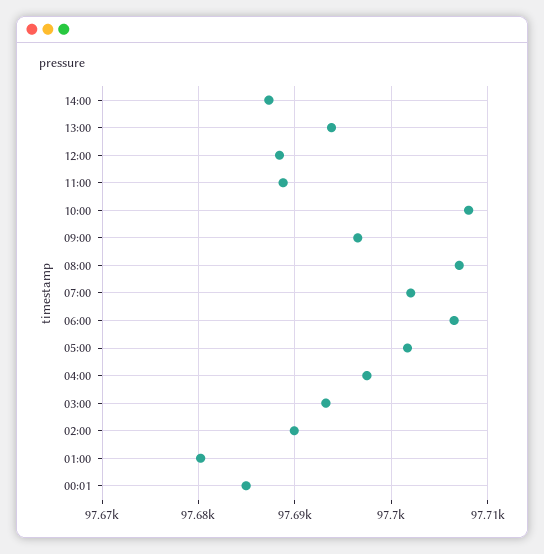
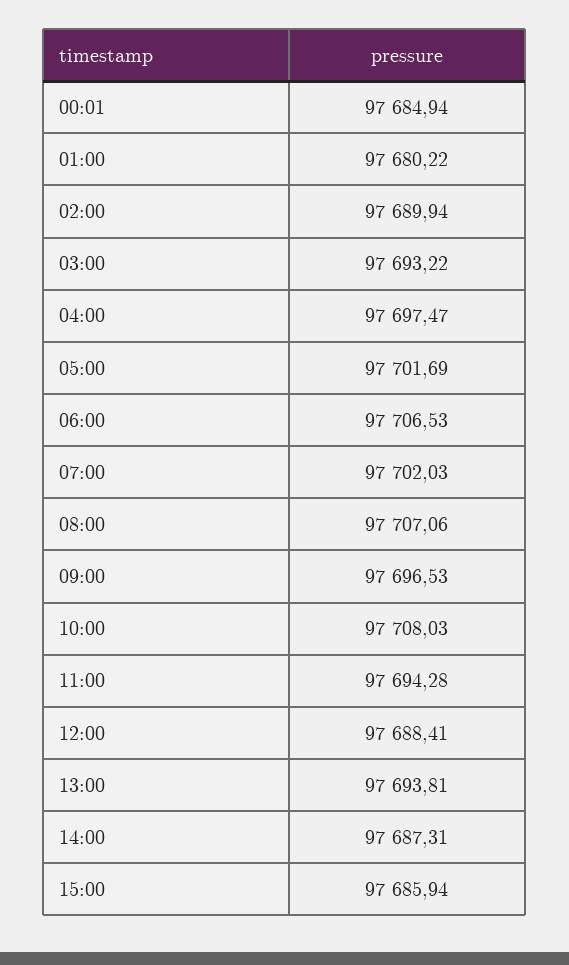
11:00: 97689 -> 97694.28
15:00: none -> 97685.94

